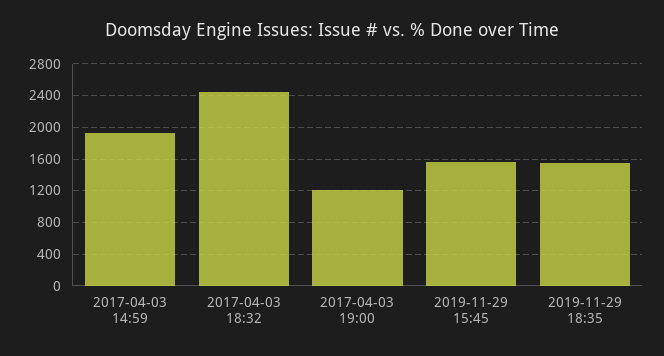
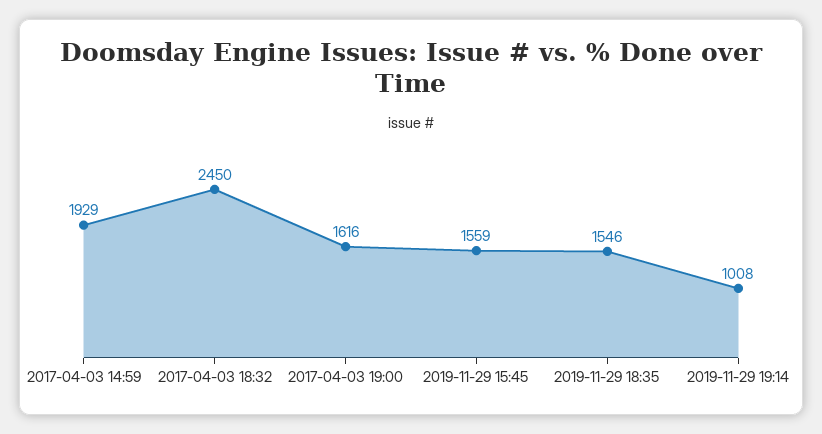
2017-04-03 19:00: 1200 -> 1616
2019-11-29 19:14: none -> 1008

